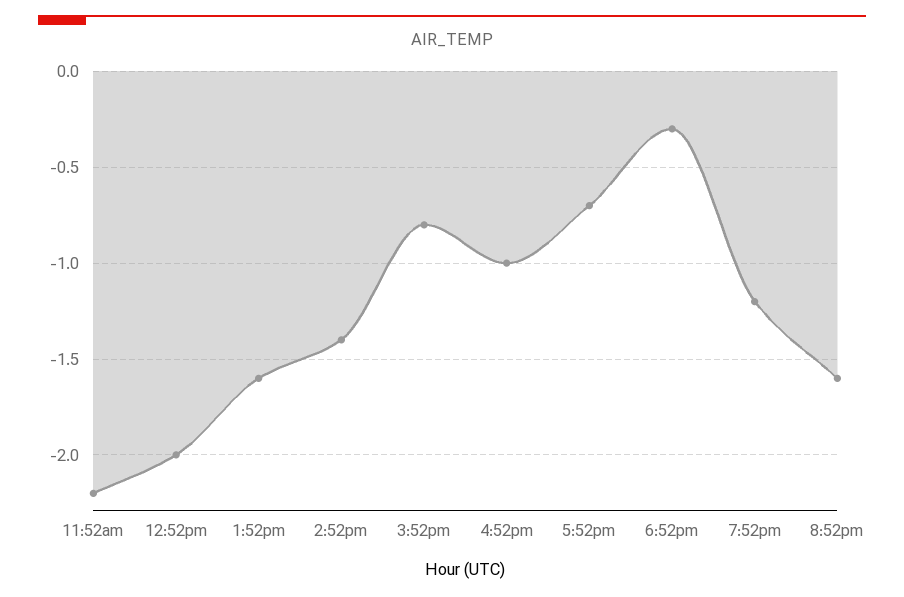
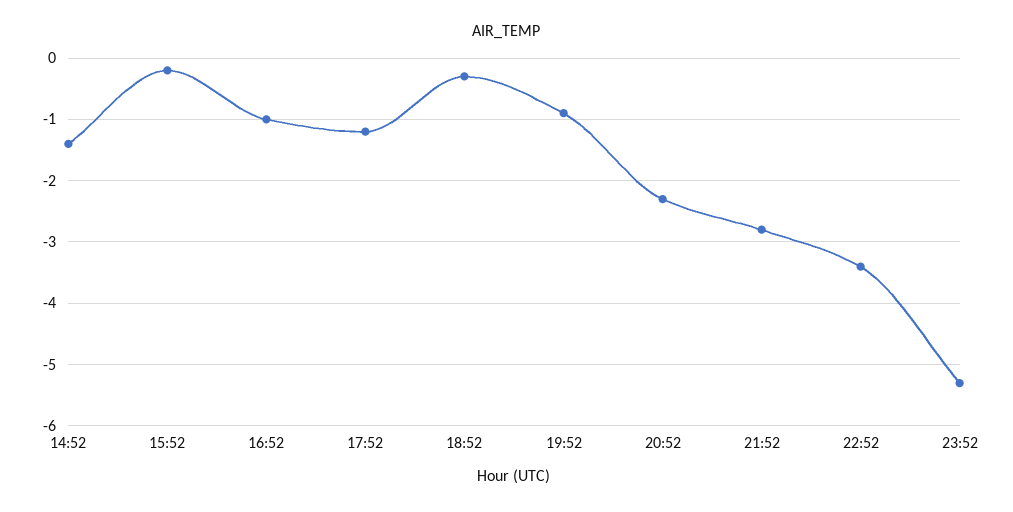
11:52am: -2.2 -> none
12:52pm: -2 -> none
1:52pm: -1.6 -> none
3:52pm: -0.8 -> -0.2
5:52pm: -0.7 -> -1.2
7:52pm: -1.2 -> -0.9
8:52pm: -1.6 -> -2.3
21:52: none -> -2.8
22:52: none -> -3.4
23:52: none -> -5.3

